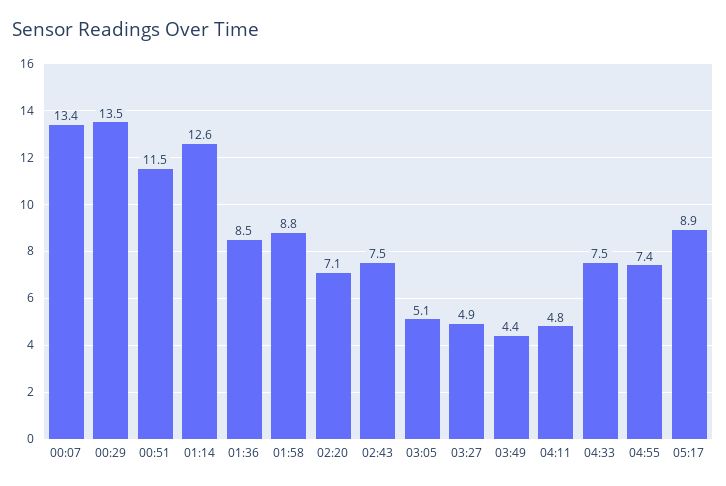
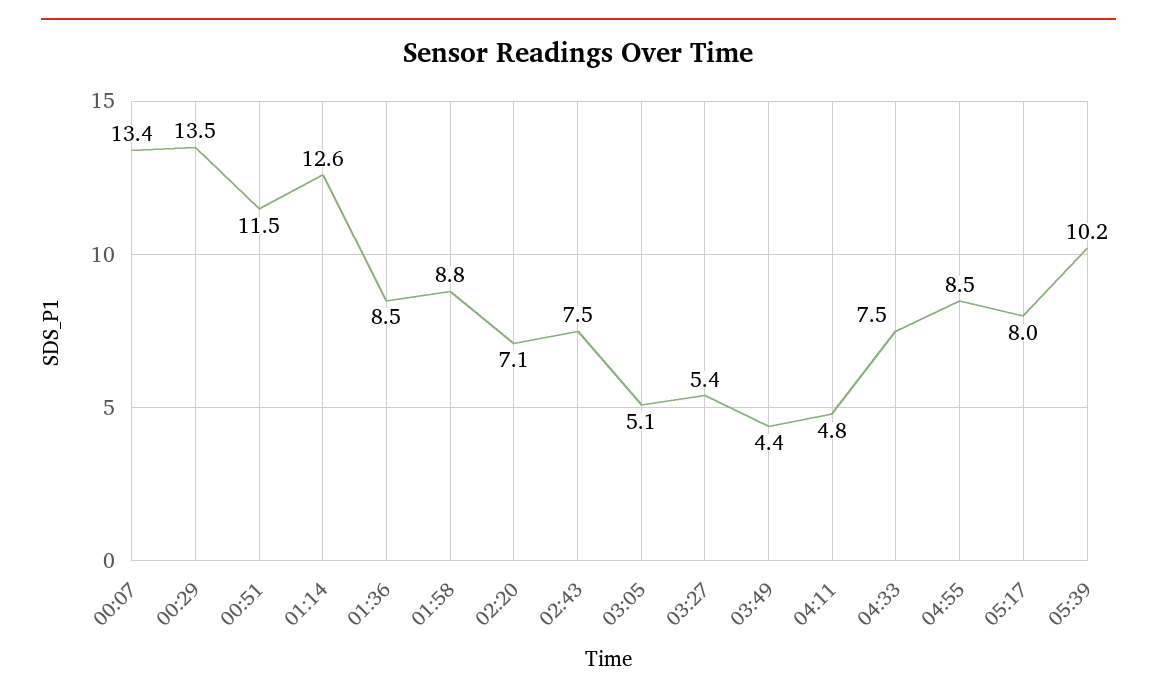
03:27: 4.9 -> 5.4
04:55: 7.4 -> 8.5
05:17: 8.9 -> 8
05:39: none -> 10.2

